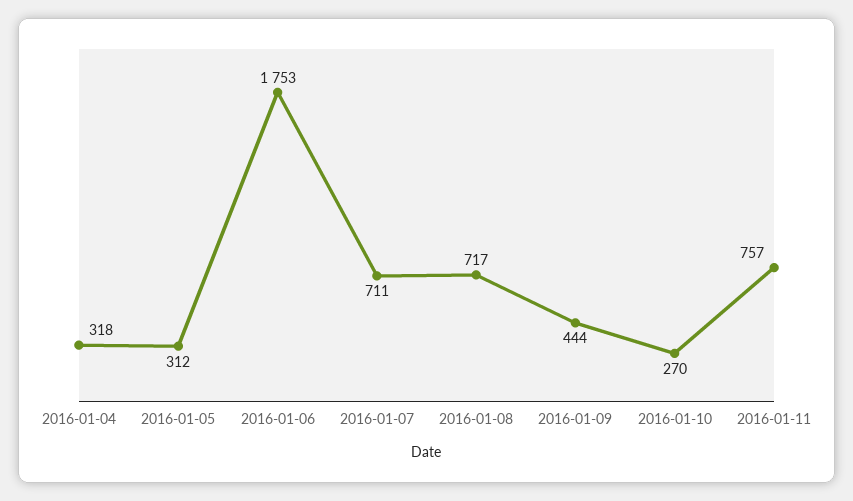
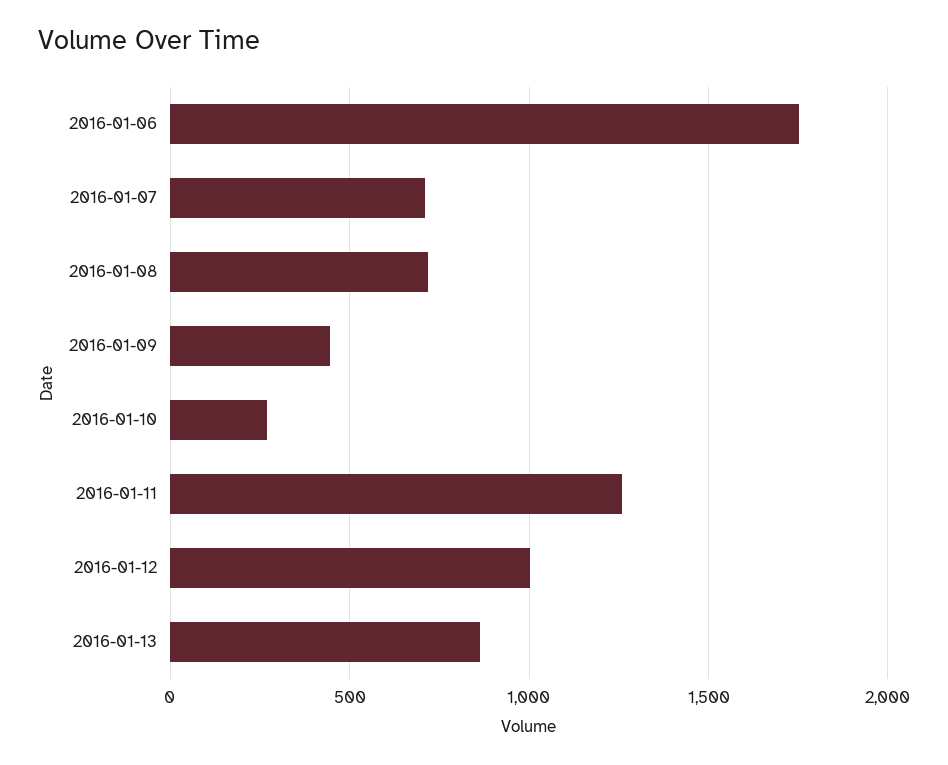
2016-01-04: 318 -> none
2016-01-05: 312 -> none
2016-01-11: 757 -> 1250
2016-01-12: none -> 1000
2016-01-13: none -> 850

